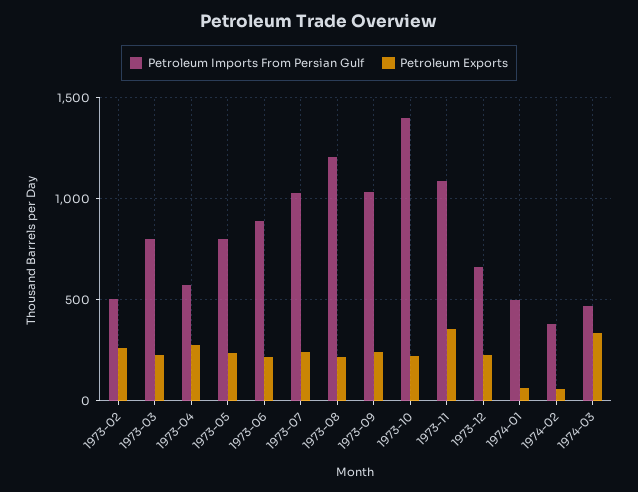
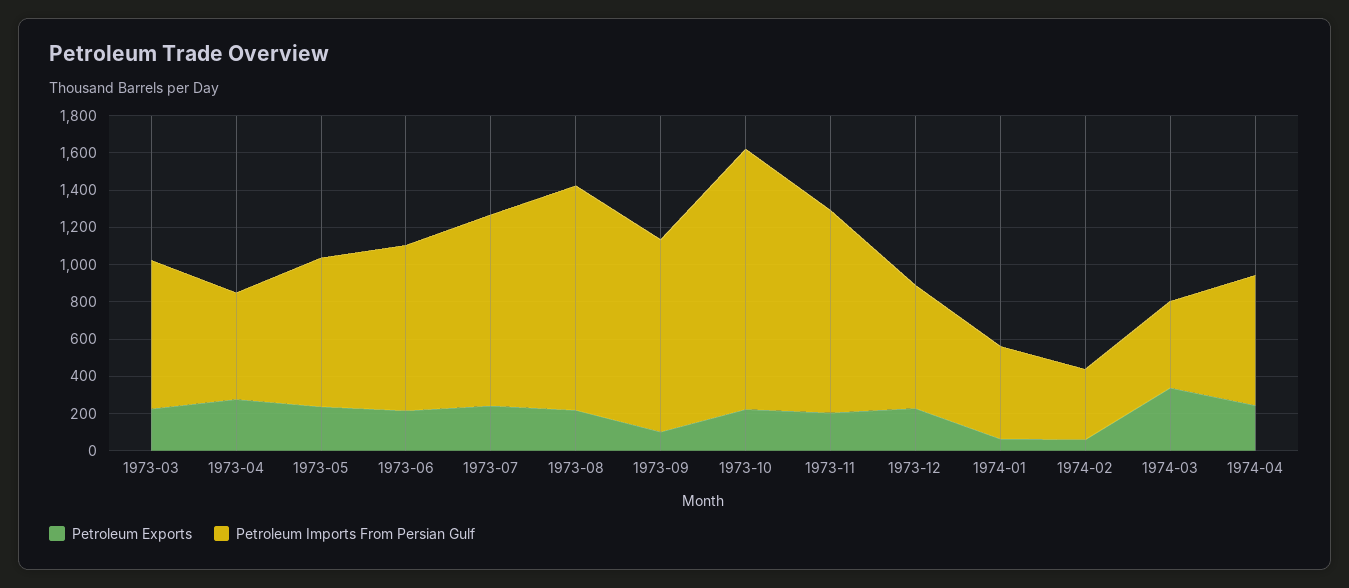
Petroleum Imports From Persian Gulf, 1973-02: 500 -> none
Petroleum Exports, 1973-02: 250 -> none
Petroleum Exports, 1973-09: 250 -> 100
Petroleum Exports, 1973-11: 350 -> 200
Petroleum Exports, 1974-04: none -> 250
Petroleum Imports From Persian Gulf, 1974-04: none -> 700

